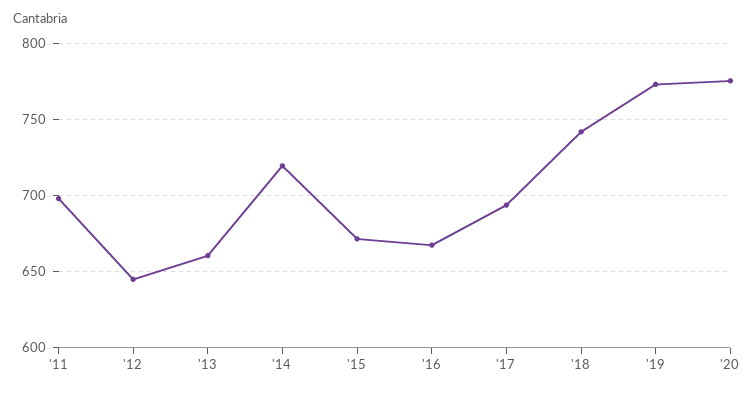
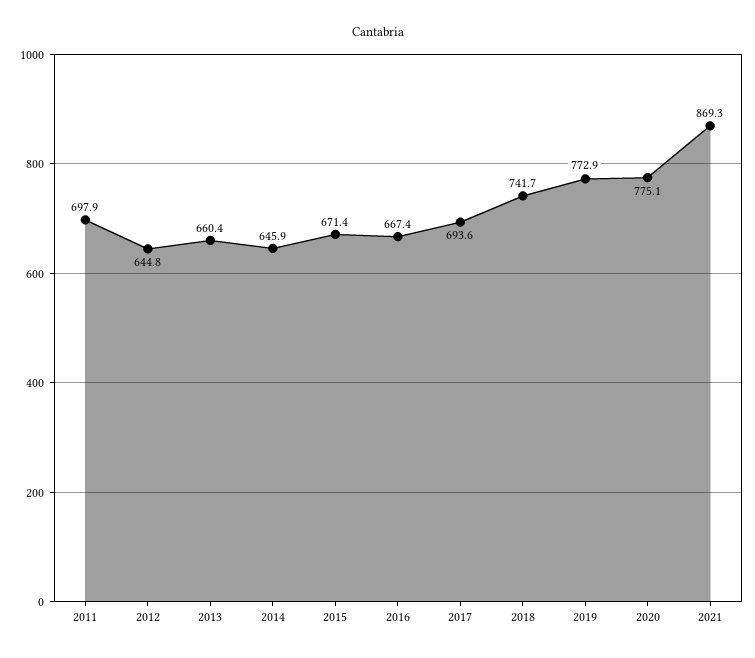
'14: 720 -> 645.9
2021: none -> 869.3

